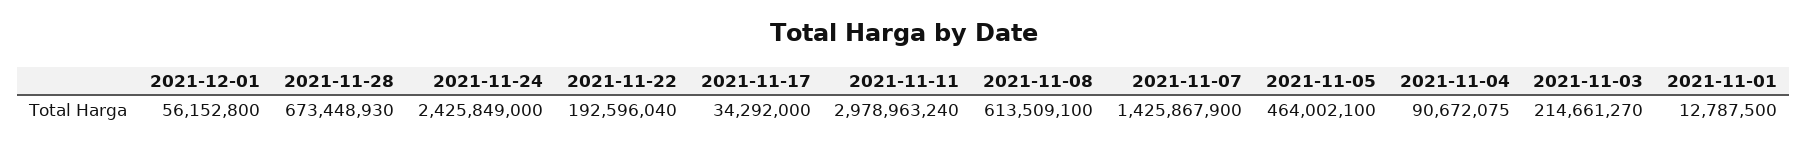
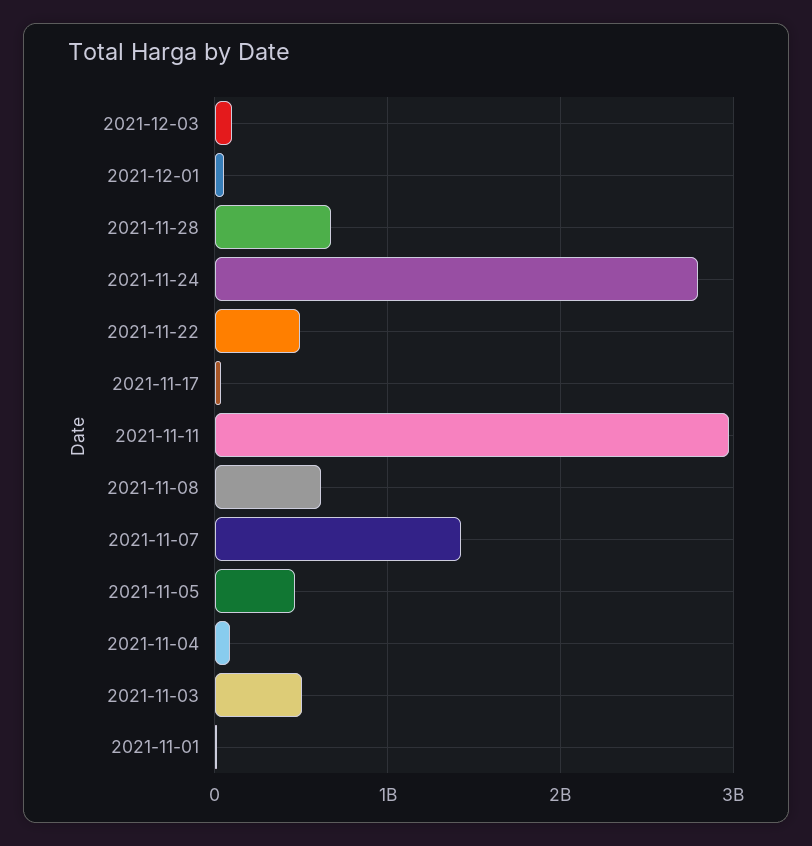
2021-11-24: 2425849000 -> 2800000000
2021-11-22: 192596040 -> 500000000
2021-11-03: 214661270 -> 500000000
2021-12-03: none -> 100000000

